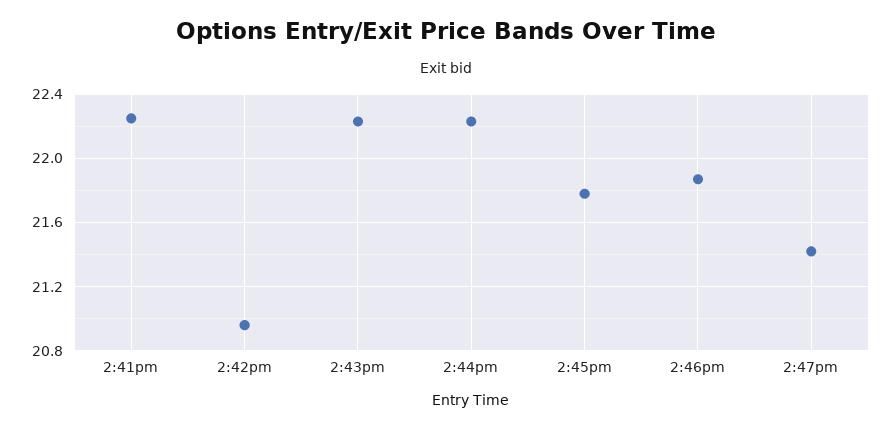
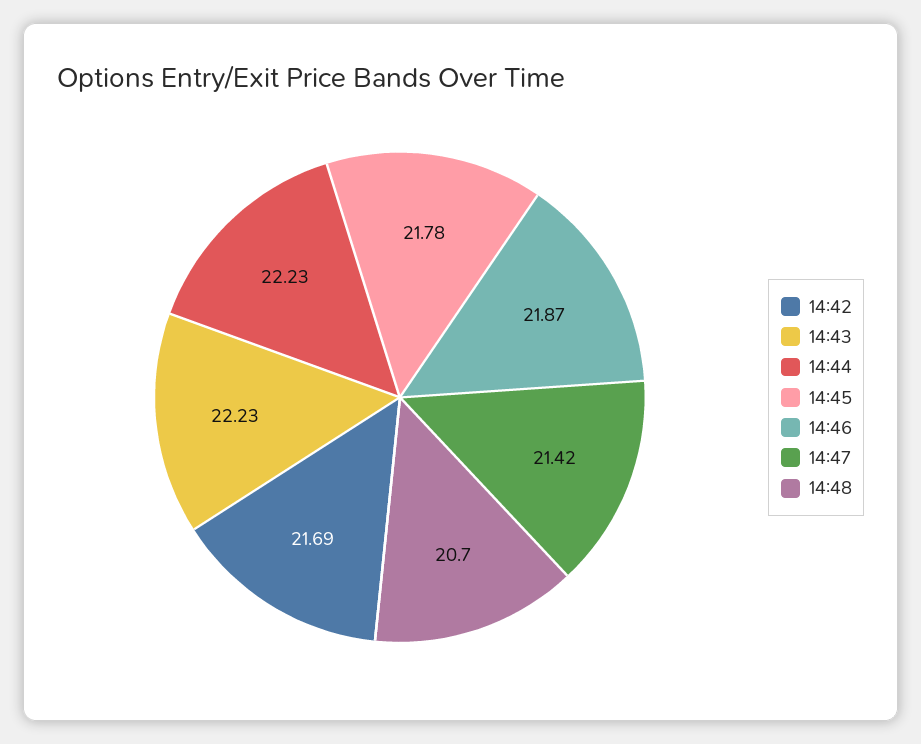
2:41pm: 22.25 -> none
2:42pm: 20.95 -> 21.69
14:48: none -> 20.7

